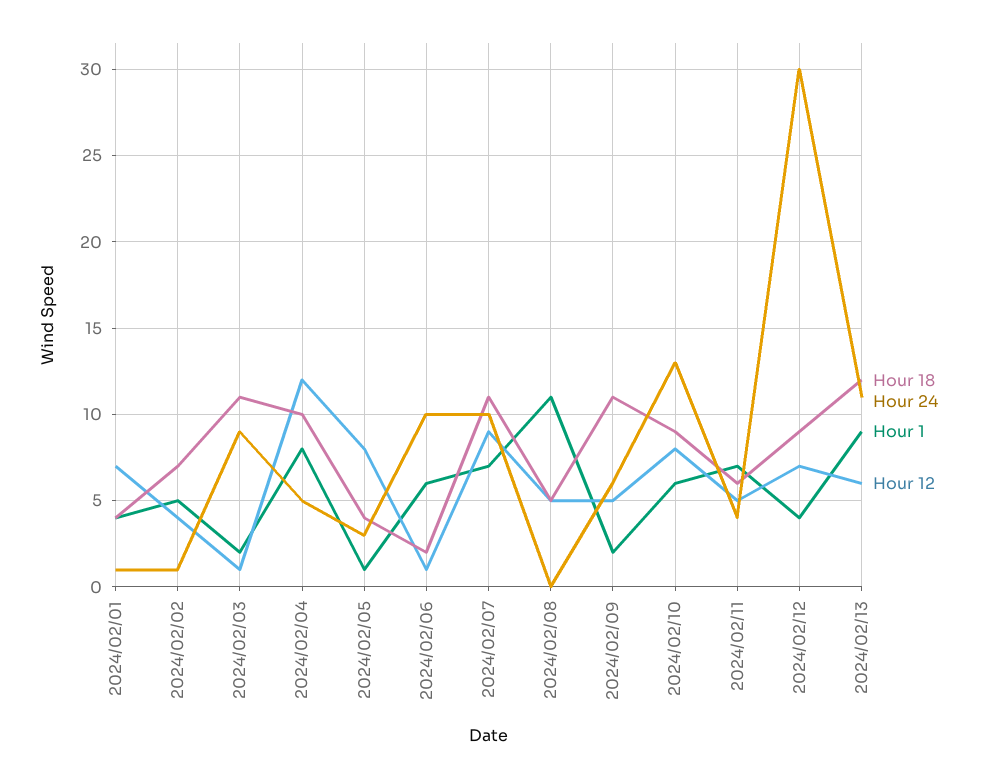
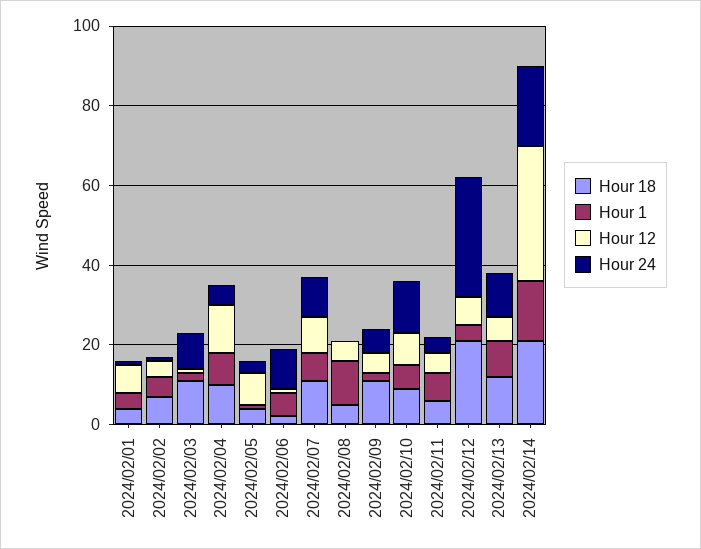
Hour 18, 2024/02/12: 9 -> 20
Hour 18, 2024/02/14: none -> 20
Hour 1, 2024/02/14: none -> 15
Hour 12, 2024/02/14: none -> 35
Hour 24, 2024/02/14: none -> 20

